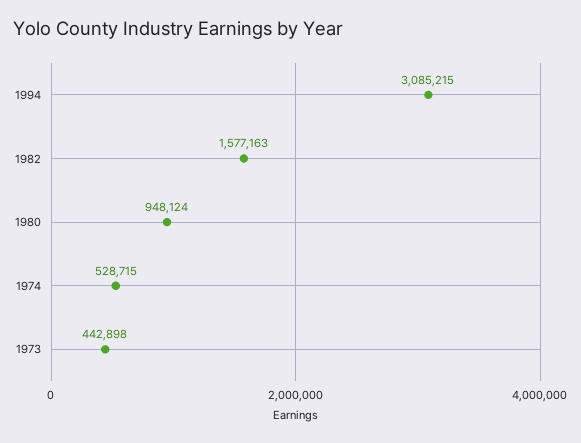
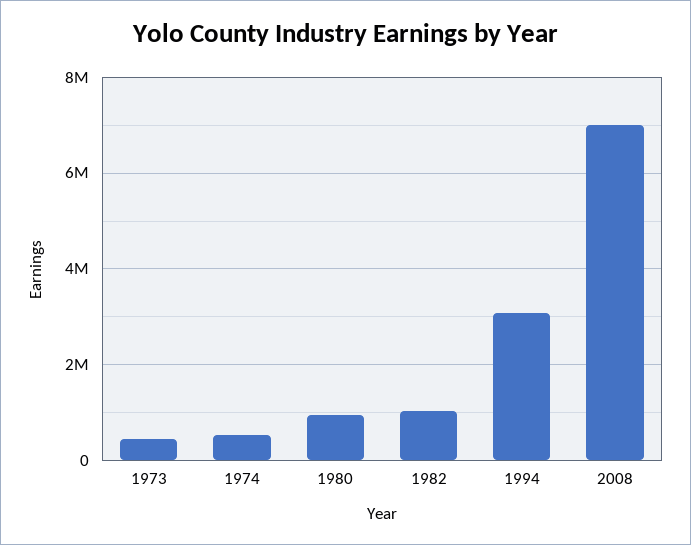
1982: 1577163 -> 1000000
2008: none -> 7000000

